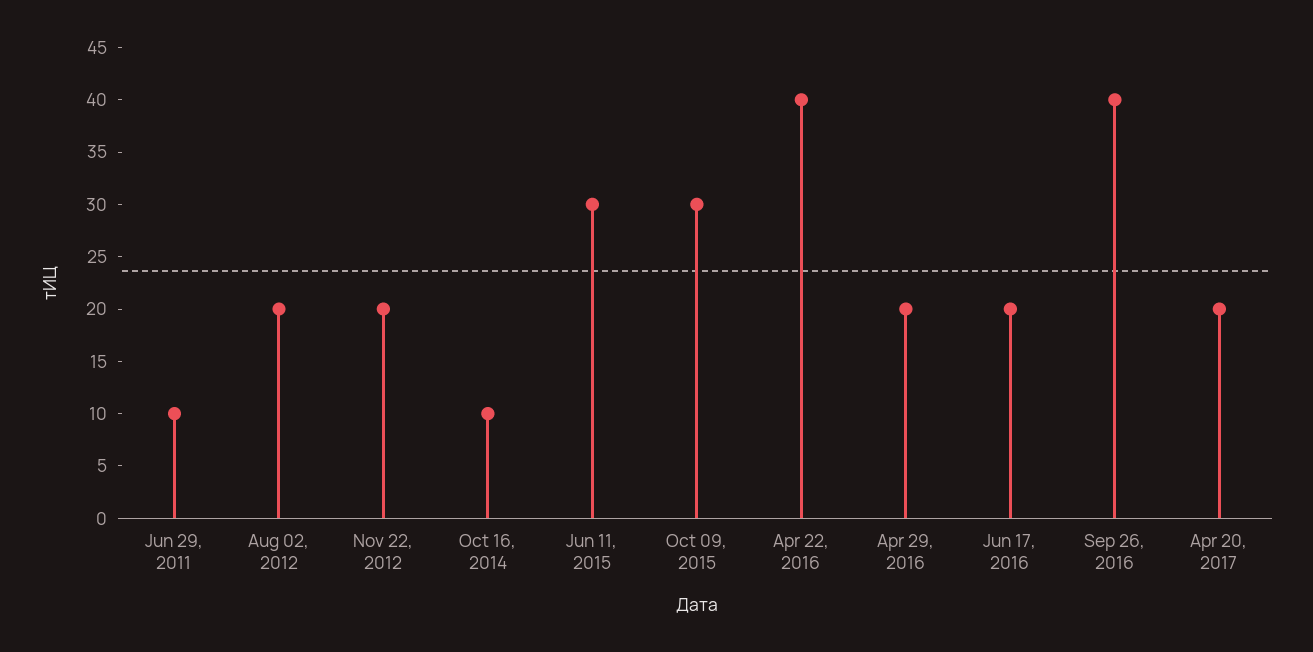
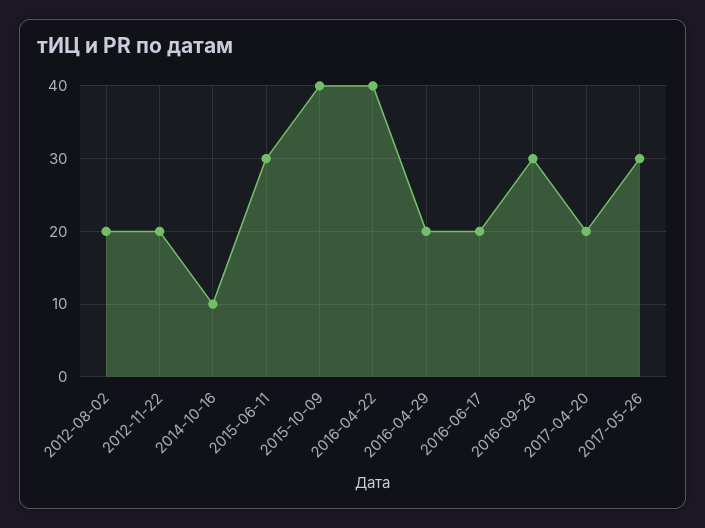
Jun 29, 2011: 10 -> none
Oct 09, 2015: 30 -> 40
Sep 26, 2016: 40 -> 30
2017-05-26: none -> 30

